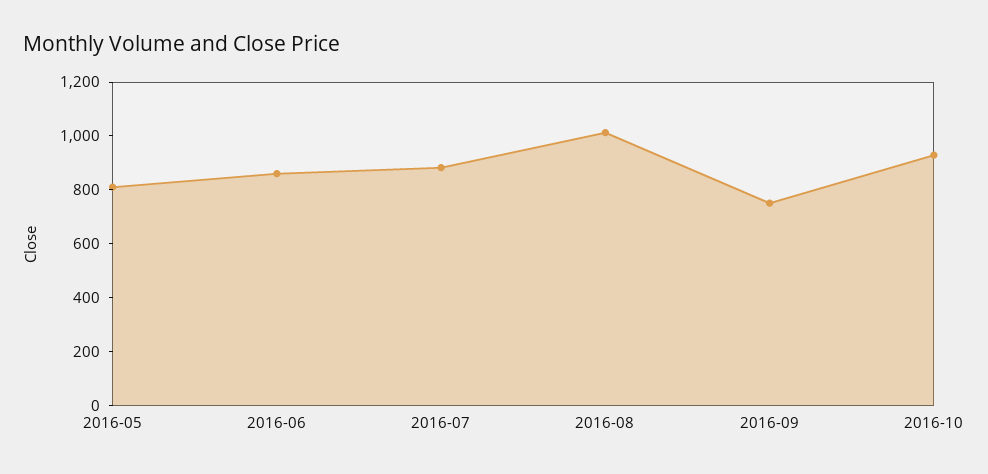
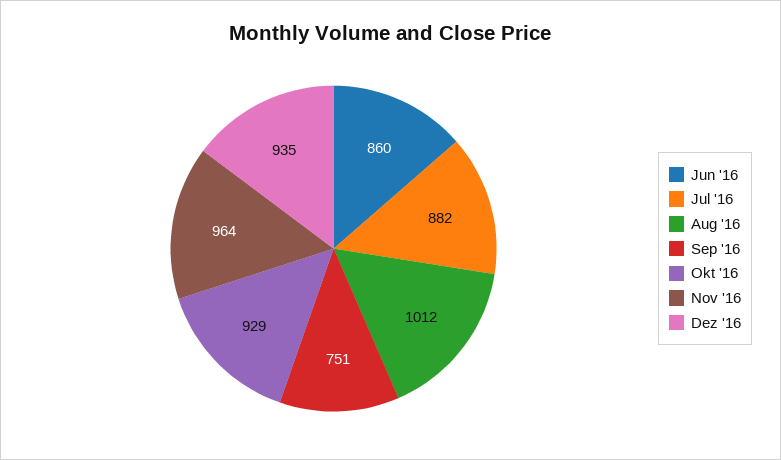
2016-05: 800 -> none
Nov '16: none -> 964
Dez '16: none -> 935

